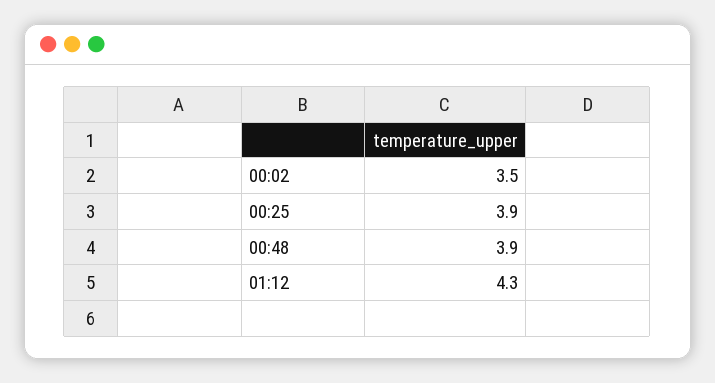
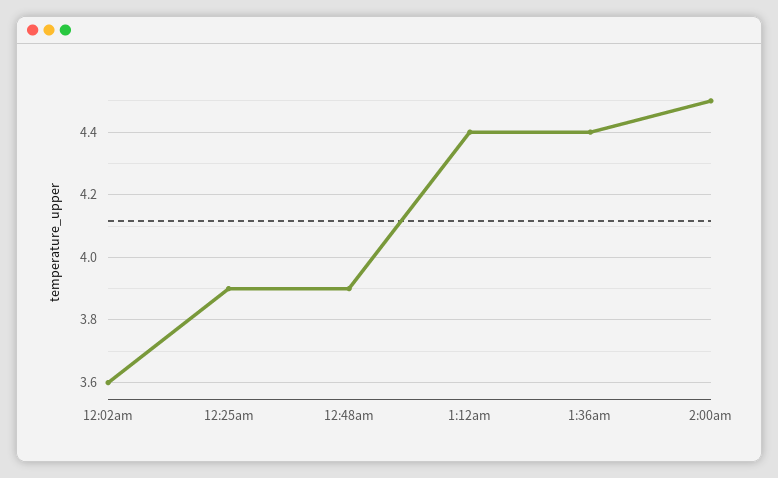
00:02: 3.5 -> 3.6
01:12: 4.3 -> 4.4
1:36am: none -> 4.4
2:00am: none -> 4.5

